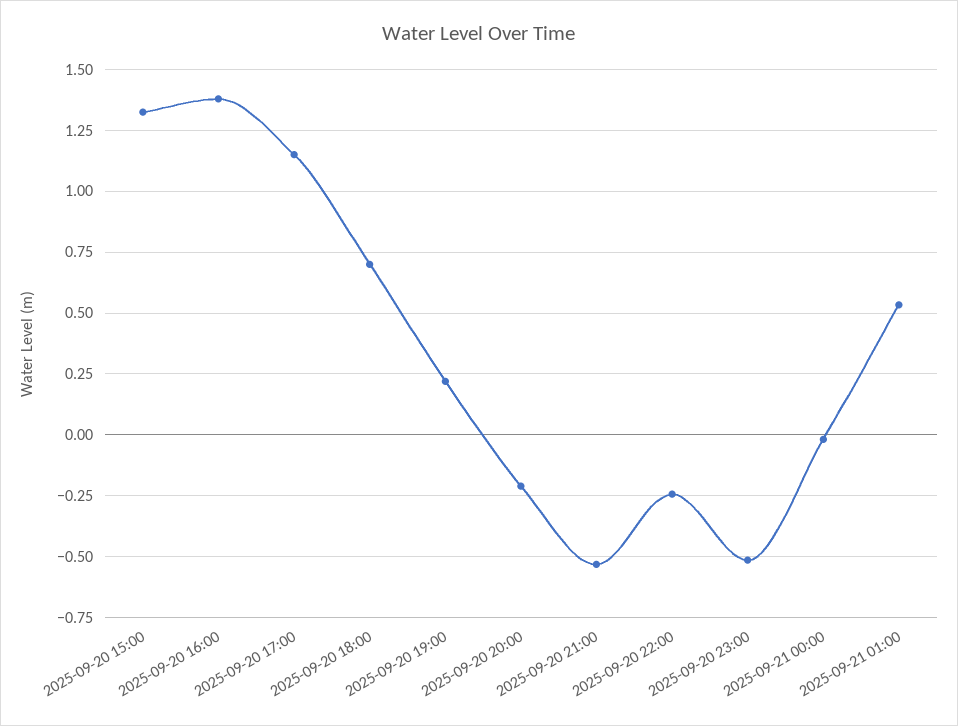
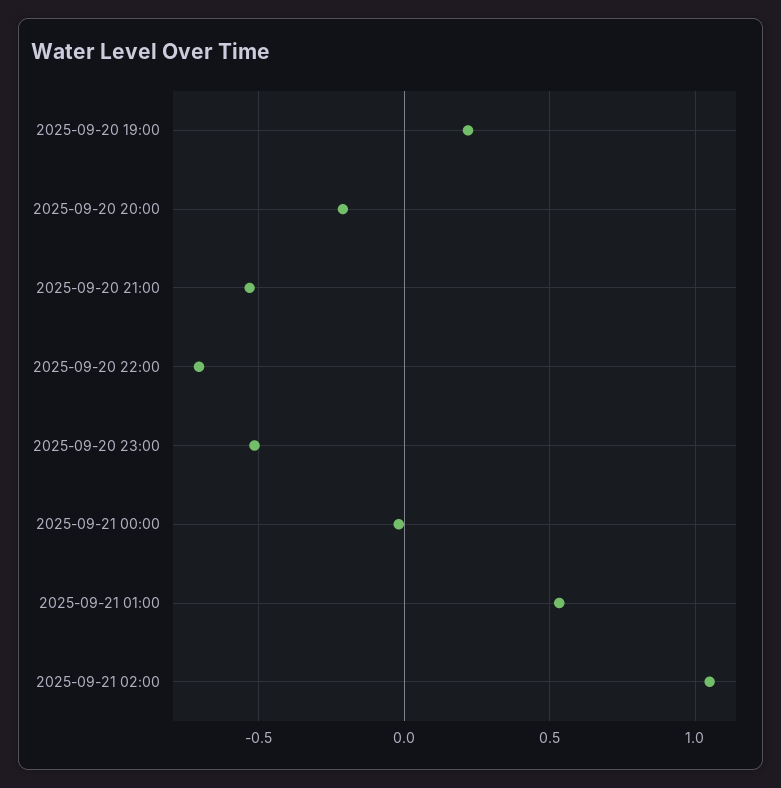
2025-09-20 15:00: 1.325 -> none
2025-09-20 16:00: 1.375 -> none
2025-09-20 17:00: 1.15 -> none
2025-09-20 18:00: 0.7 -> none
2025-09-20 22:00: -0.25 -> -0.7
2025-09-21 02:00: none -> 1.05

